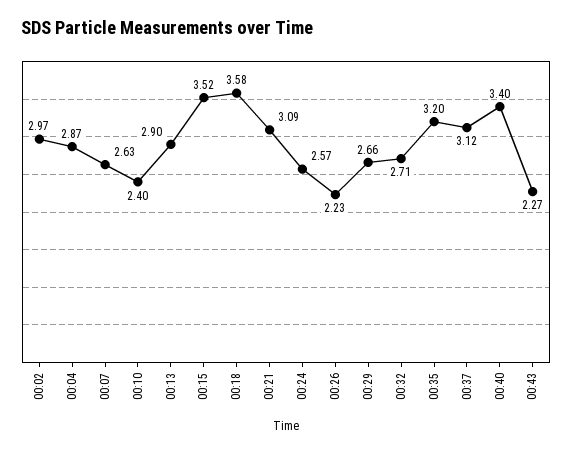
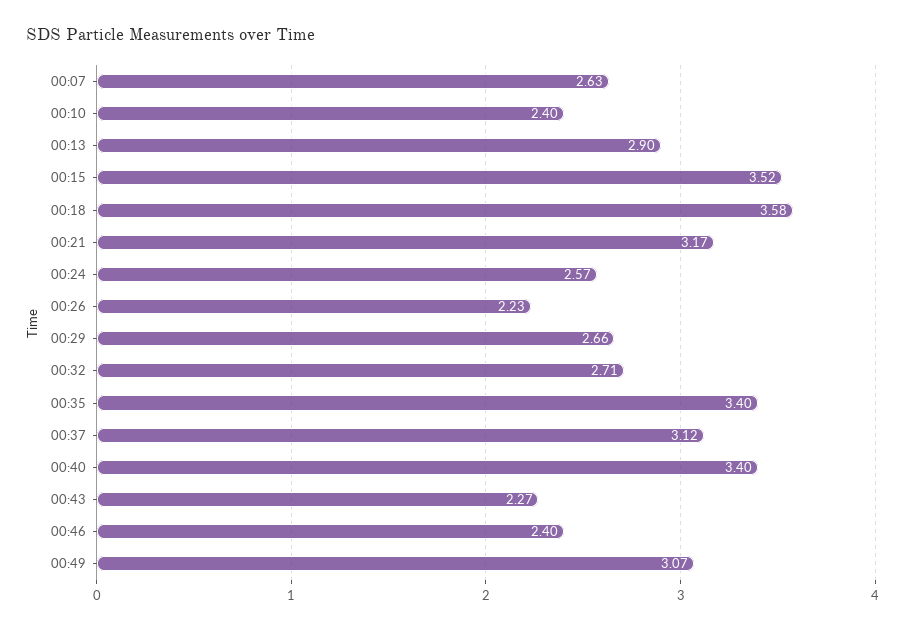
00:02: 2.97 -> none
00:04: 2.87 -> none
00:21: 3.09 -> 3.17
00:35: 3.2 -> 3.4
00:46: none -> 2.4
00:49: none -> 3.07

